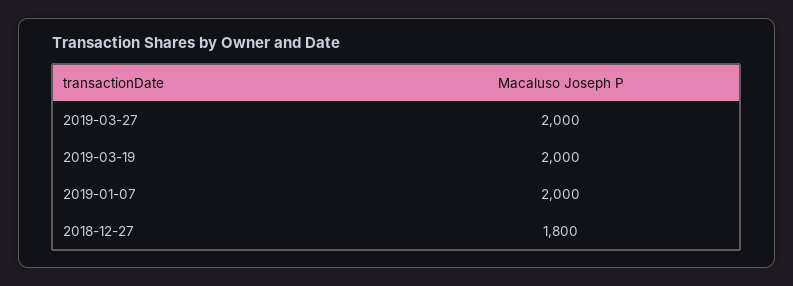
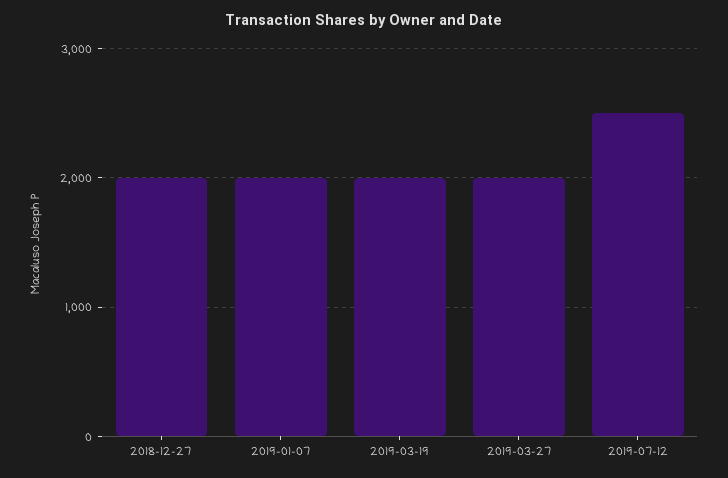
2018-12-27: 1800 -> 2000
2019-07-12: none -> 2500

